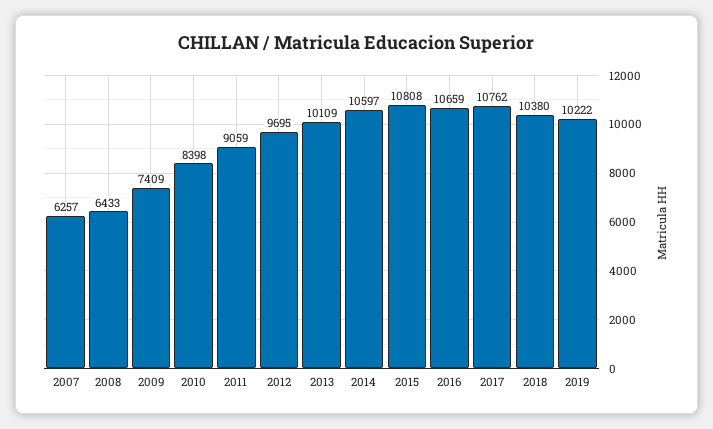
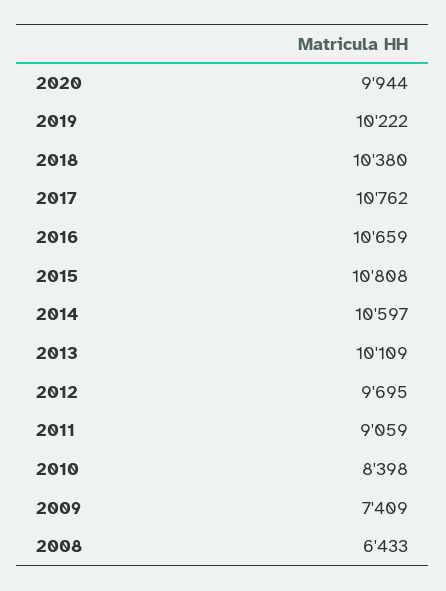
2007: 6257 -> none
2020: none -> 9944

